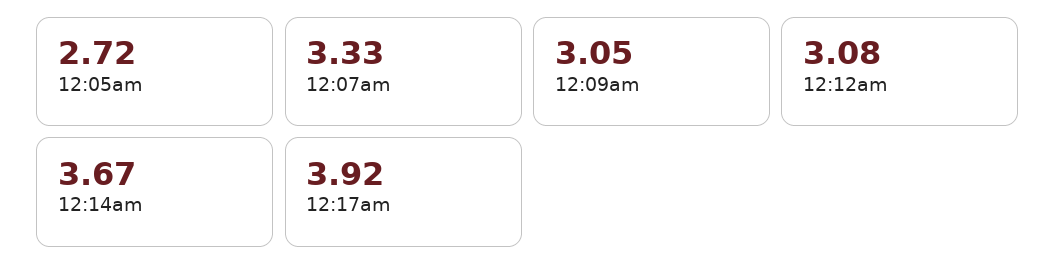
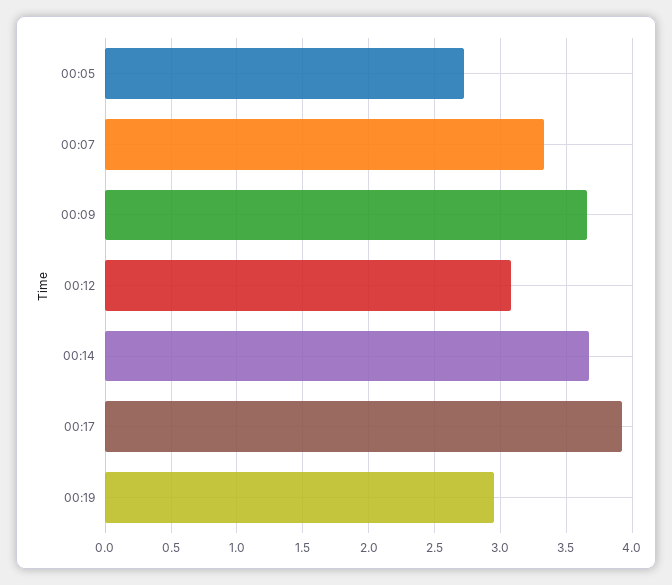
12:09am: 3.05 -> 3.65
00:19: none -> 2.95

